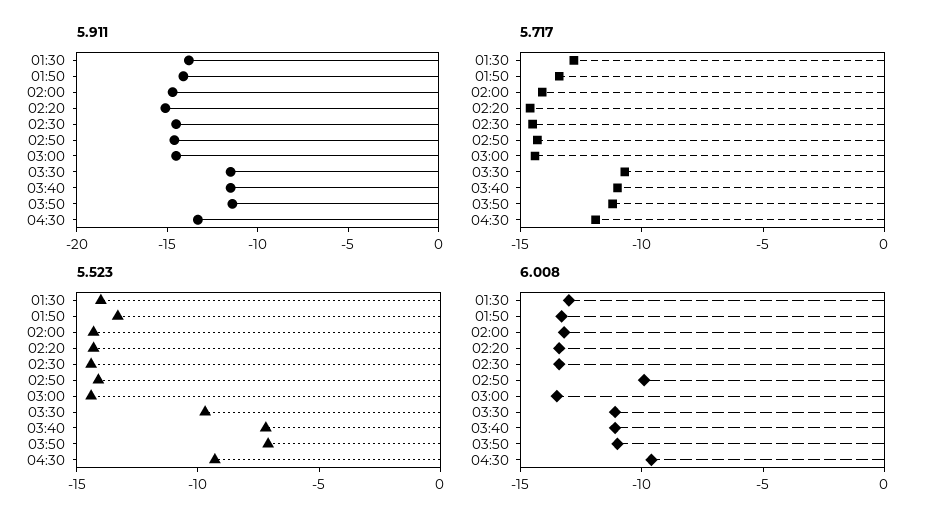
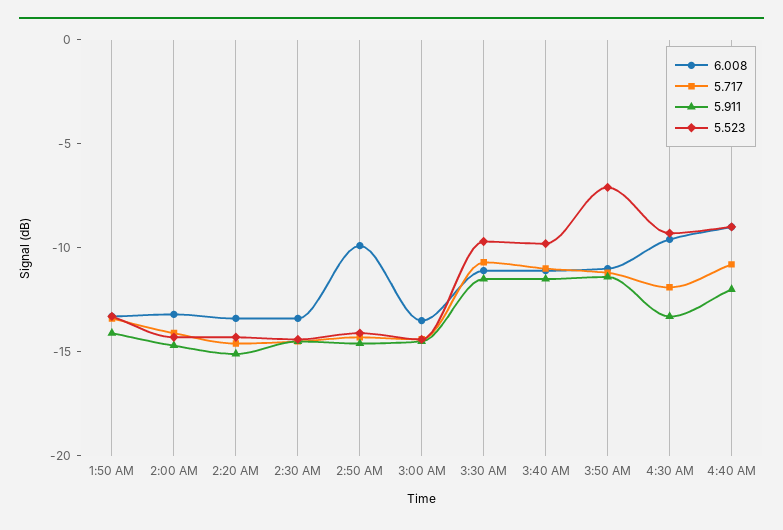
5.911, 01:30: -14 -> none
5.717, 01:30: -13 -> none
5.523, 01:30: -14 -> none
5.523, 03:40: -7 -> -10
6.008, 01:30: -13 -> none
6.008, 4:40 AM: none -> -9
5.717, 4:40 AM: none -> -11
5.911, 4:40 AM: none -> -12
5.523, 4:40 AM: none -> -9

